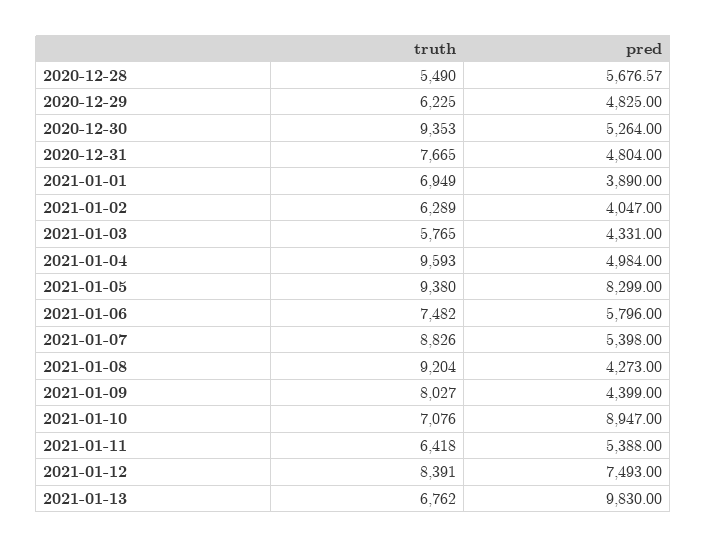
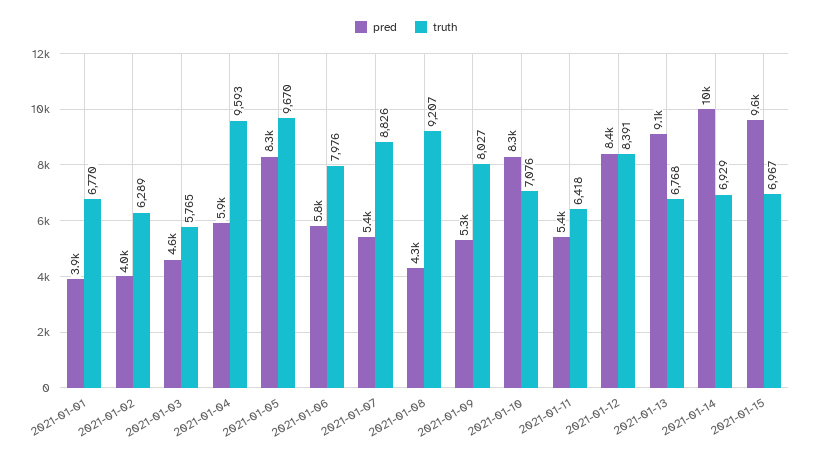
truth, 2020-12-28: 5490 -> none
pred, 2020-12-28: 5676.57 -> none
truth, 2020-12-29: 6225 -> none
pred, 2020-12-29: 4825 -> none
truth, 2020-12-30: 9353 -> none
pred, 2020-12-30: 5264 -> none
truth, 2020-12-31: 7665 -> none
pred, 2020-12-31: 4804 -> none
truth, 2021-01-01: 6949 -> 6770
pred, 2021-01-03: 4331 -> 4600
pred, 2021-01-04: 4984 -> 5900
truth, 2021-01-05: 9380 -> 9670
truth, 2021-01-06: 7482 -> 7976
truth, 2021-01-08: 9204 -> 9207
pred, 2021-01-09: 4399 -> 5300
pred, 2021-01-10: 8947 -> 8300
pred, 2021-01-12: 7493 -> 8400
truth, 2021-01-13: 6762 -> 6768
pred, 2021-01-13: 9830 -> 9100
pred, 2021-01-14: none -> 10000
truth, 2021-01-14: none -> 6929
pred, 2021-01-15: none -> 9600
truth, 2021-01-15: none -> 6967

